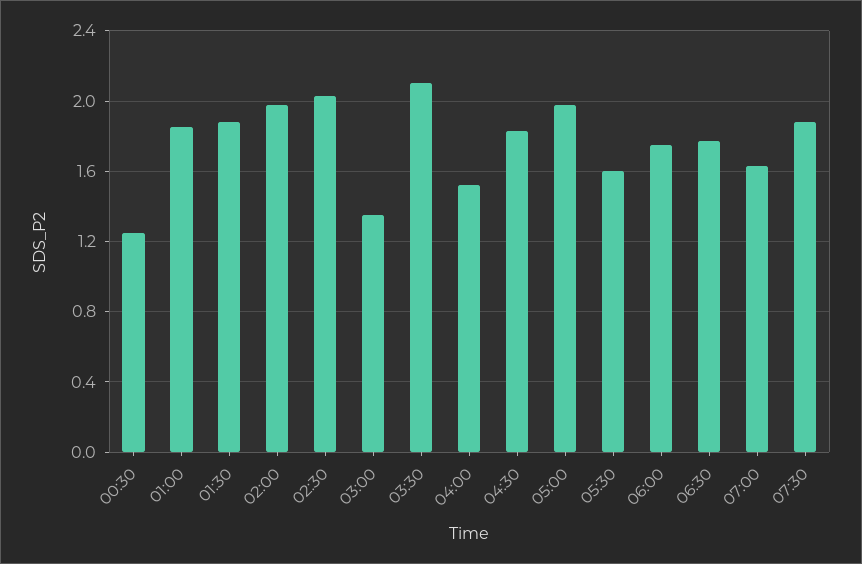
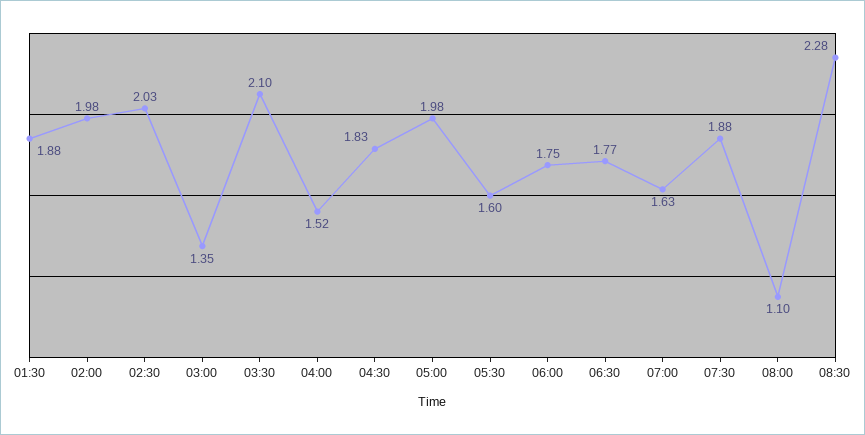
00:30: 1.25 -> none
01:00: 1.85 -> none
08:00: none -> 1.1
08:30: none -> 2.28

